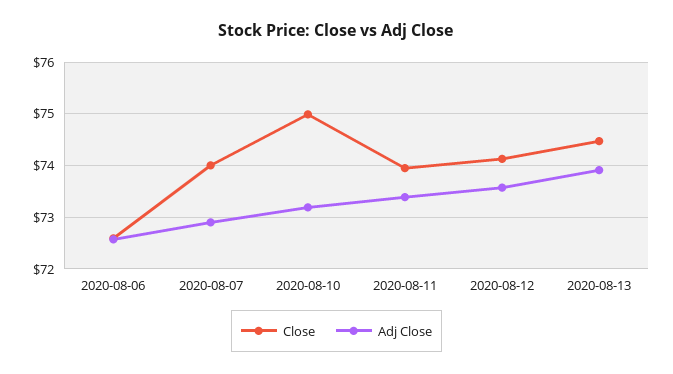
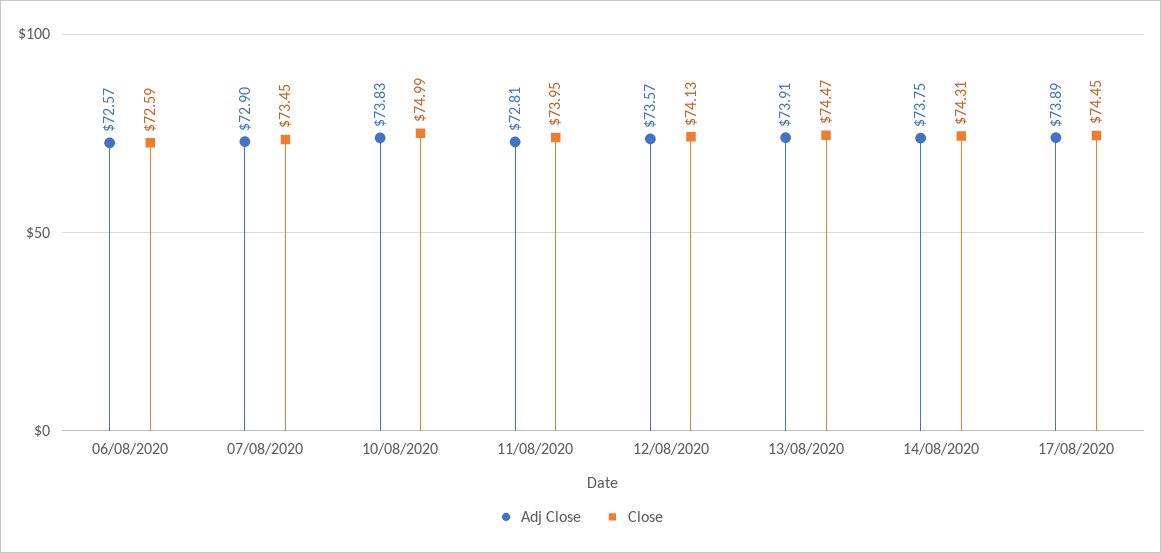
Close, 2020-08-07: 74 -> 73.45
Adj Close, 2020-08-10: 73.2 -> 73.83
Adj Close, 2020-08-11: 73.4 -> 72.81
Adj Close, 14/08/2020: none -> 73.75
Close, 14/08/2020: none -> 74.31
Adj Close, 17/08/2020: none -> 73.89
Close, 17/08/2020: none -> 74.45

